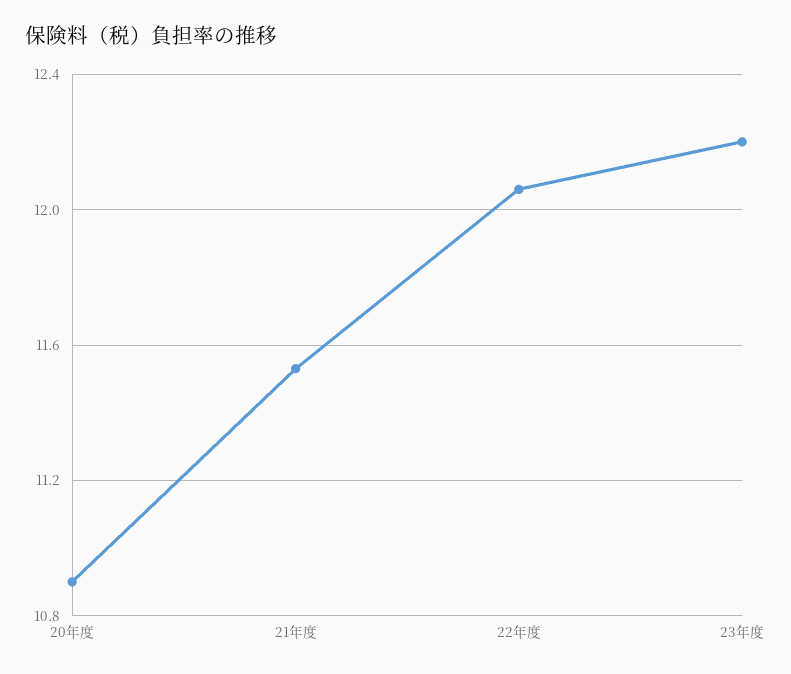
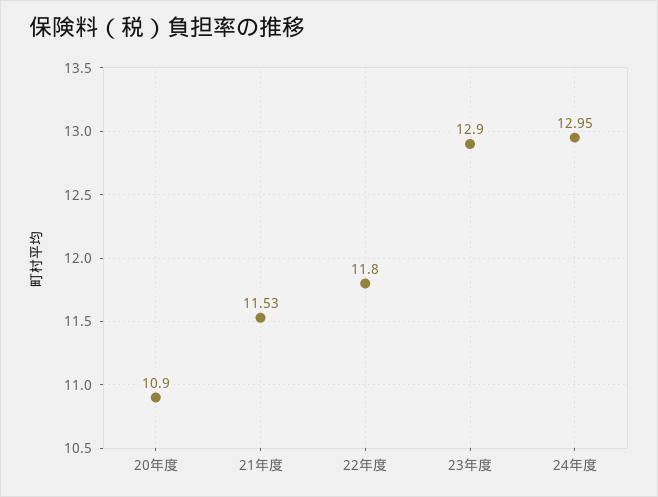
22年度: 12.05 -> 11.8
23年度: 12.2 -> 12.9
24年度: none -> 12.95

